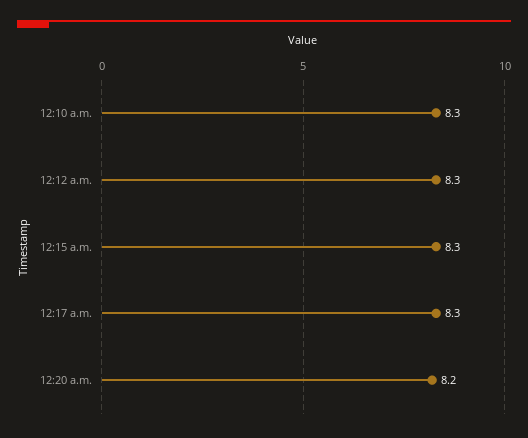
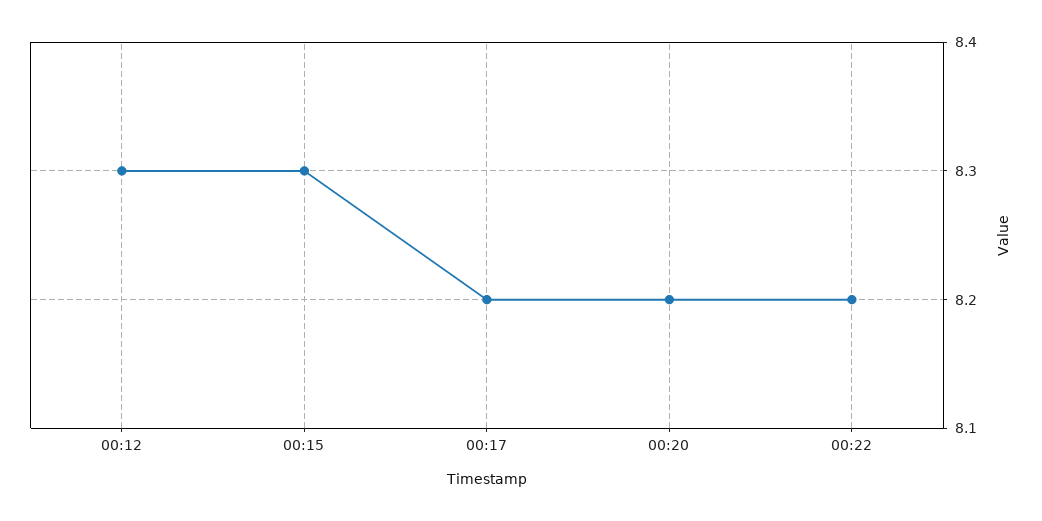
12:10 a.m.: 8.3 -> none
12:17 a.m.: 8.3 -> 8.2
00:22: none -> 8.2

